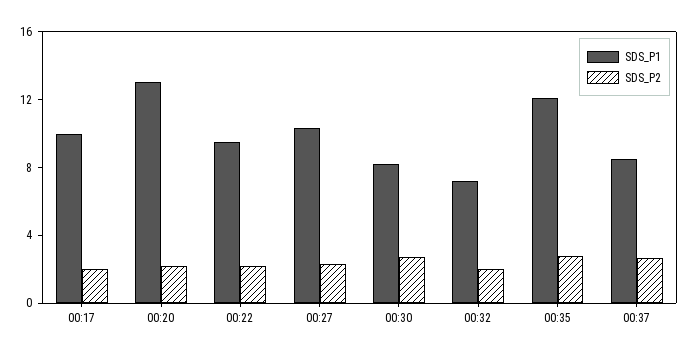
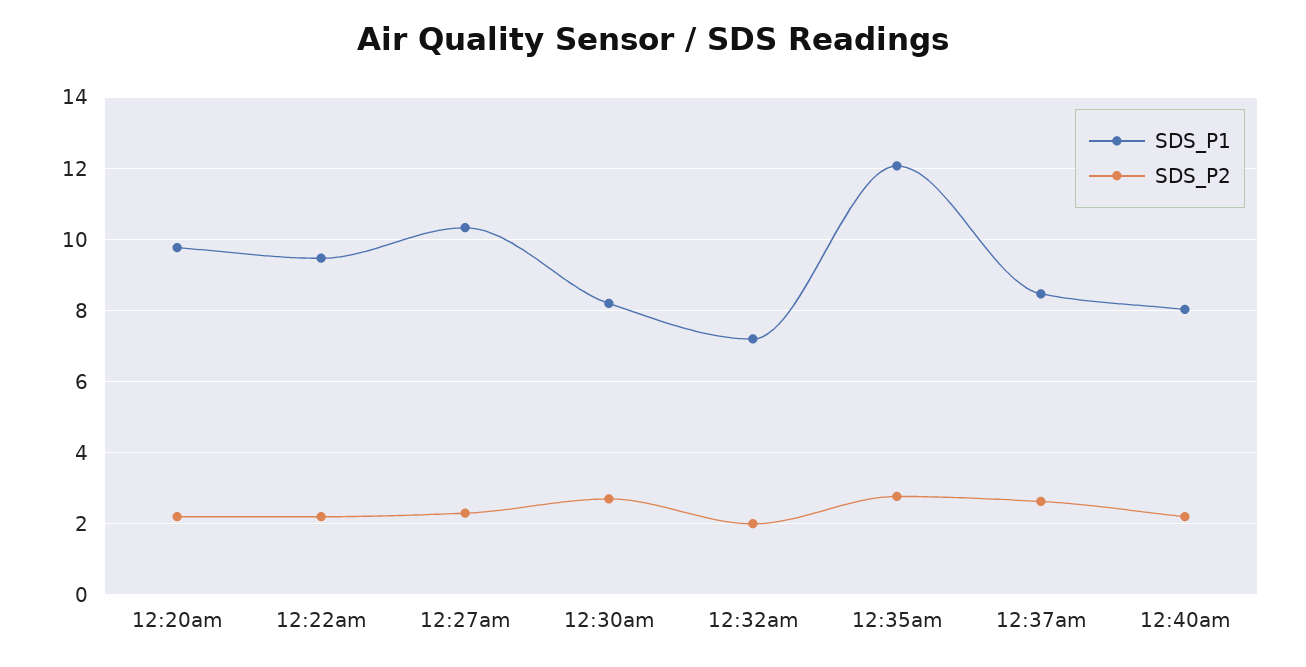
SDS_P1, 00:17: 10 -> none
SDS_P2, 00:17: 2 -> none
SDS_P1, 00:20: 13 -> 9.8
SDS_P1, 12:40am: none -> 8
SDS_P2, 12:40am: none -> 2.2

